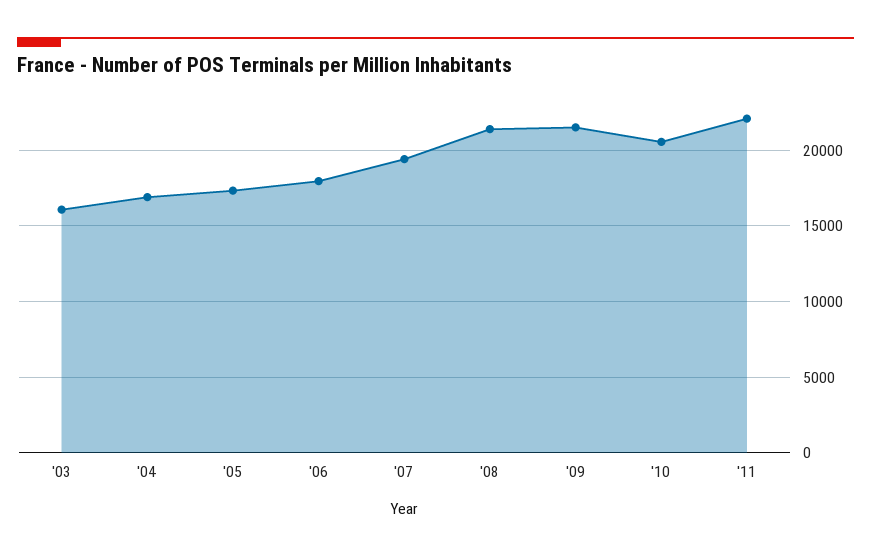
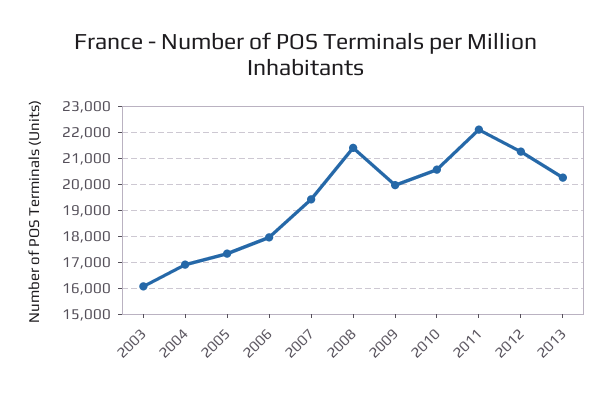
'09: 21500 -> 20000
2012: none -> 21250
2013: none -> 20250

